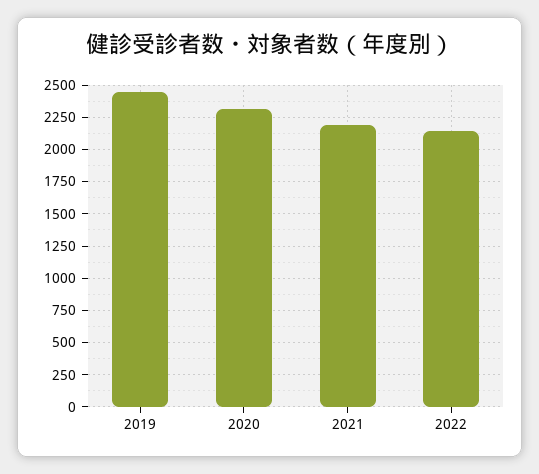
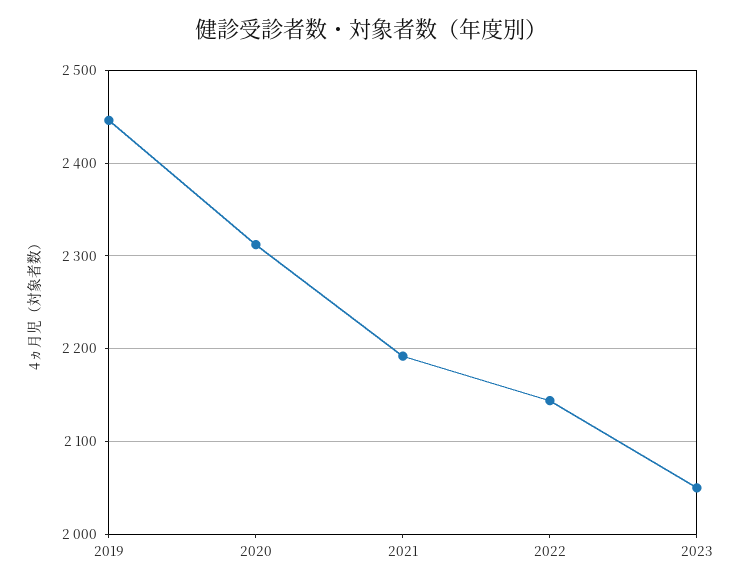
2023: none -> 2050

